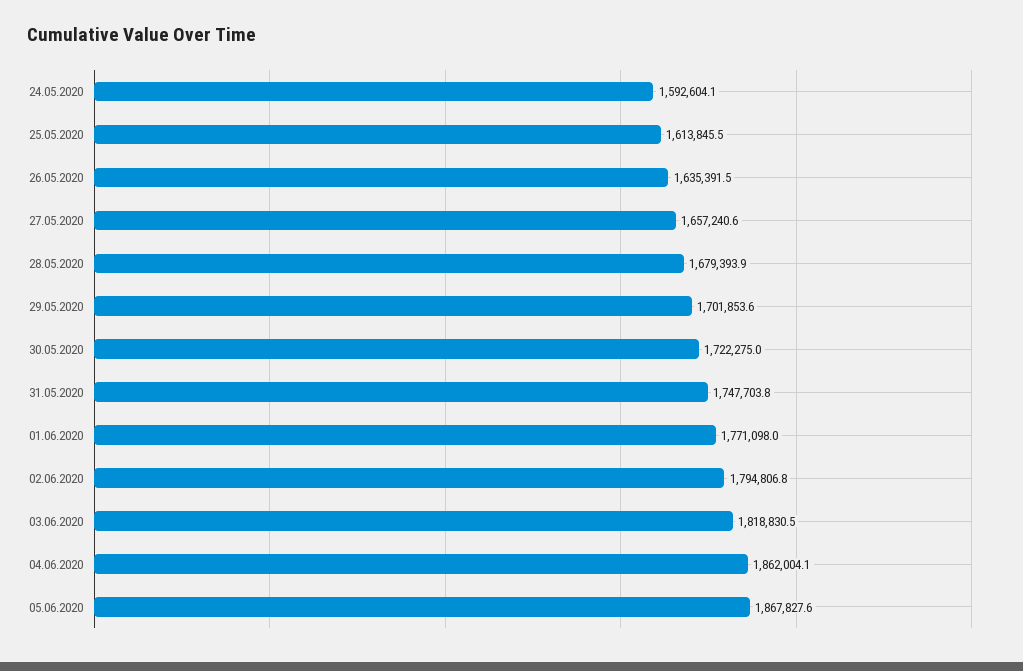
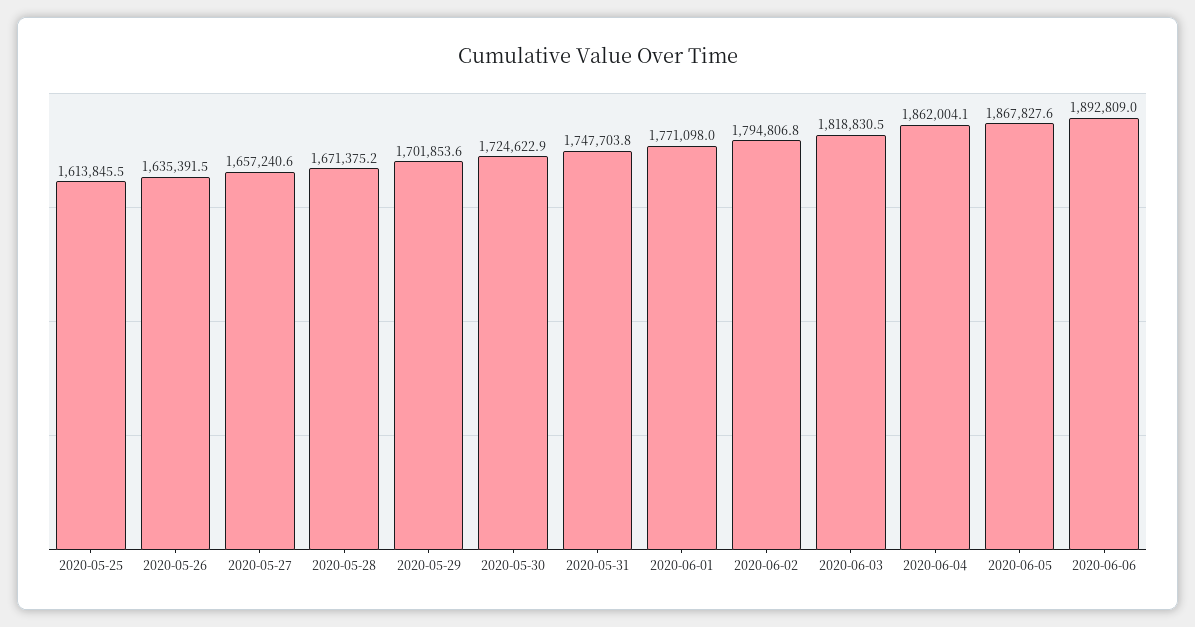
24.05.2020: 1592604.1 -> none
28.05.2020: 1679393.9 -> 1671375.2
30.05.2020: 1722275 -> 1724622.9
2020-06-06: none -> 1892809

